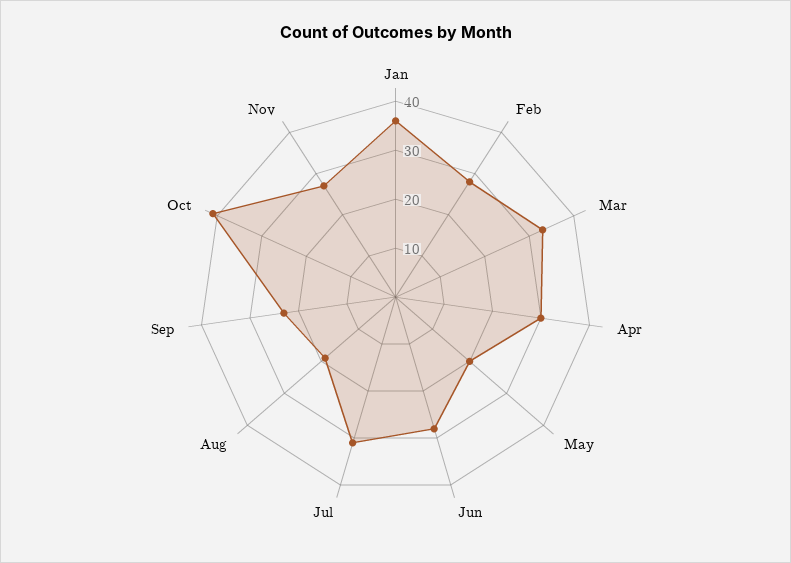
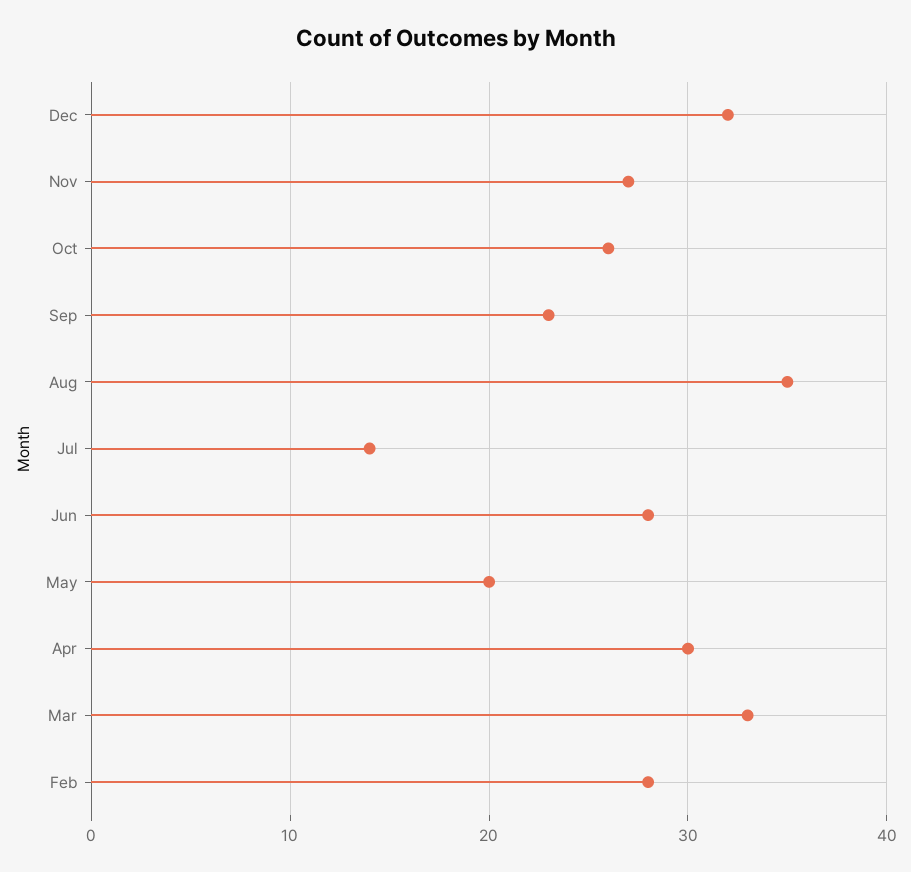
Jan: 35 -> none
Jul: 30 -> 14
Aug: 20 -> 35
Oct: 40 -> 26
Dec: none -> 32

